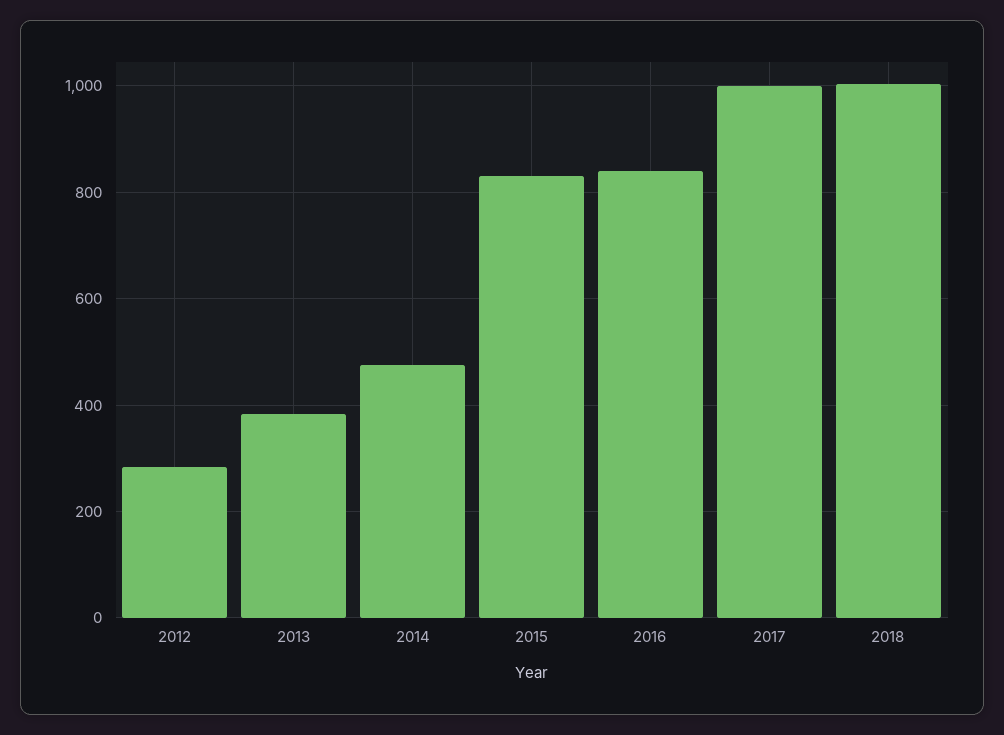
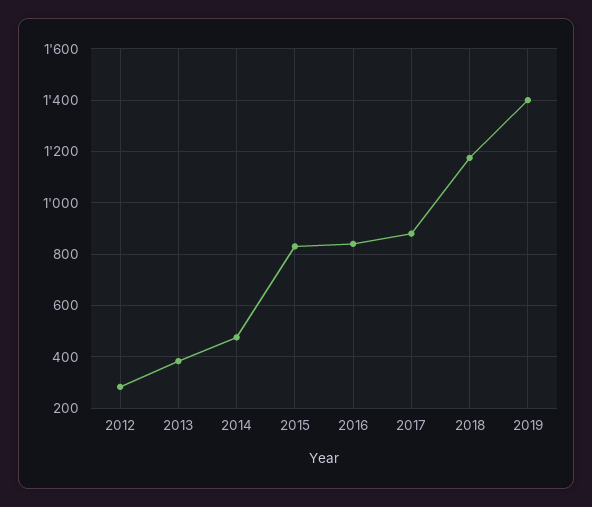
2017: 1000 -> 875
2018: 1000 -> 1175
2019: none -> 1400

